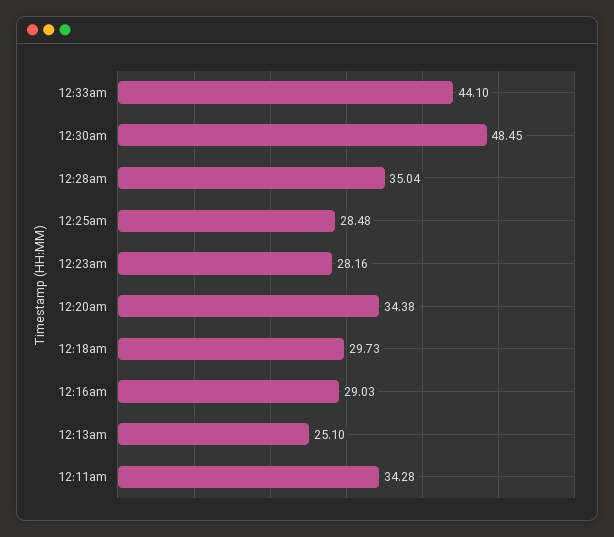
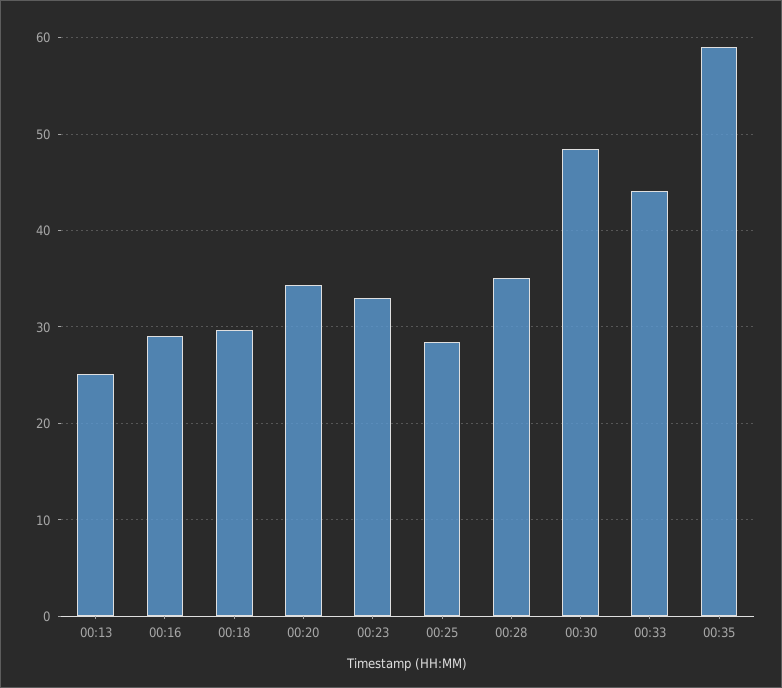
12:23am: 28.16 -> 33
12:11am: 34.28 -> none
00:35: none -> 59

